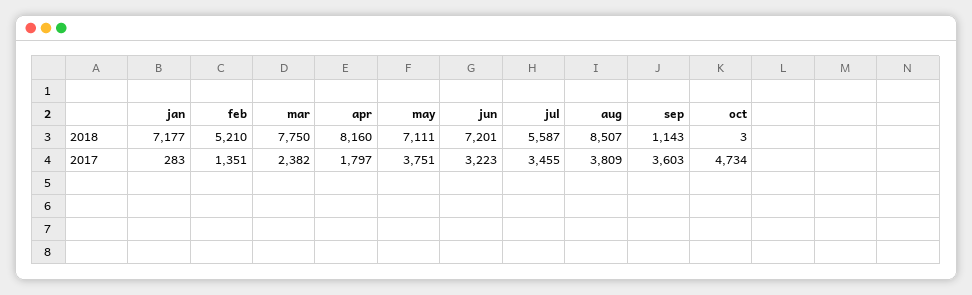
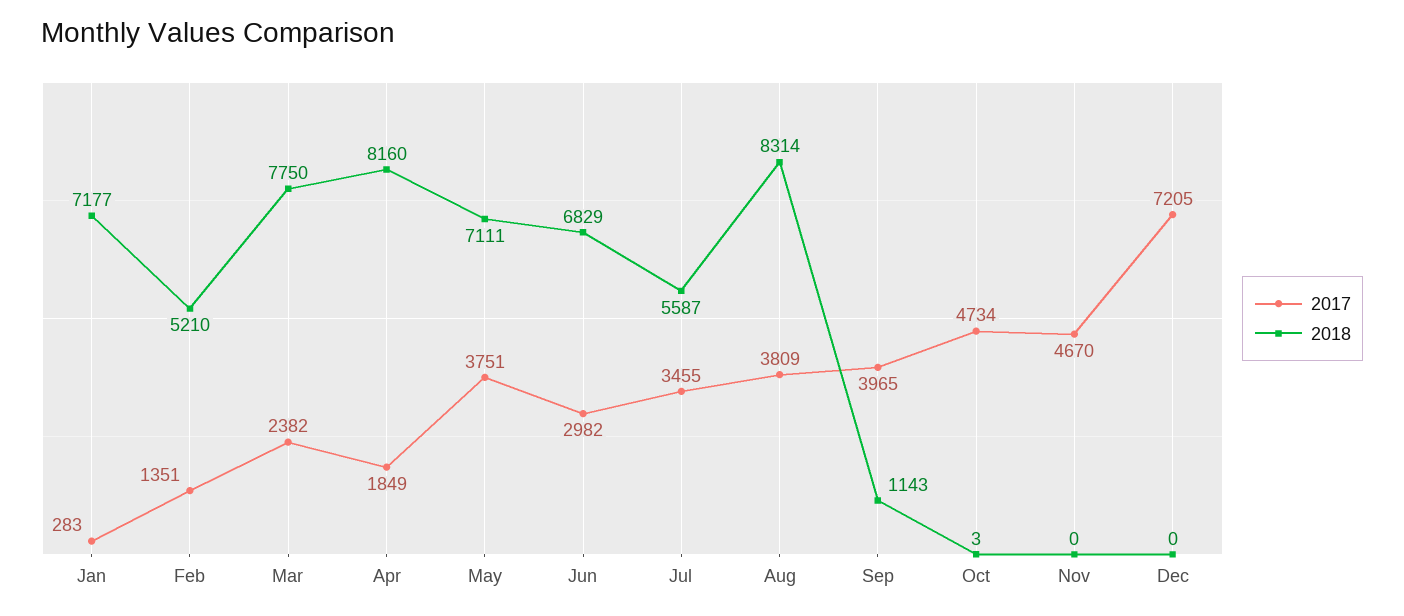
2018, jun: 7201 -> 6829
2018, aug: 8507 -> 8314
2017, apr: 1797 -> 1849
2017, jun: 3223 -> 2982
2017, sep: 3603 -> 3965
2017, Nov: none -> 4670
2018, Nov: none -> 0
2017, Dec: none -> 7205
2018, Dec: none -> 0

